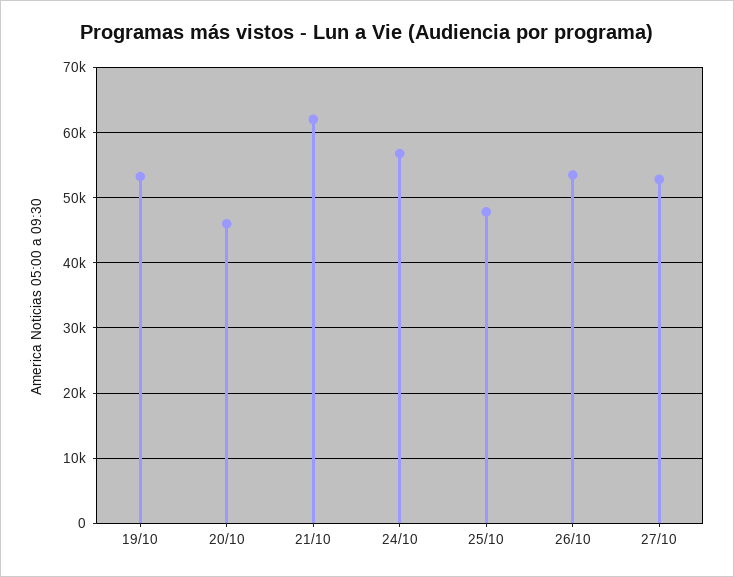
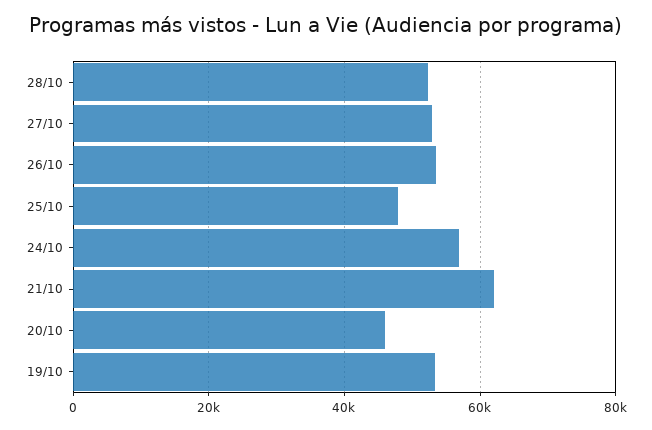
28/10: none -> 52000

